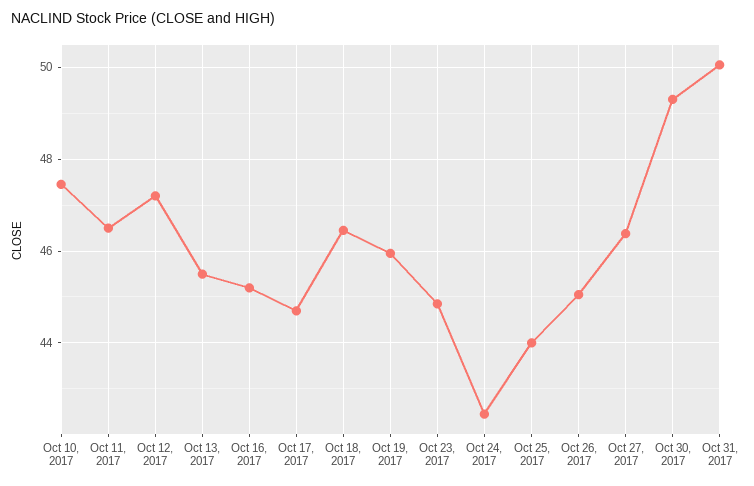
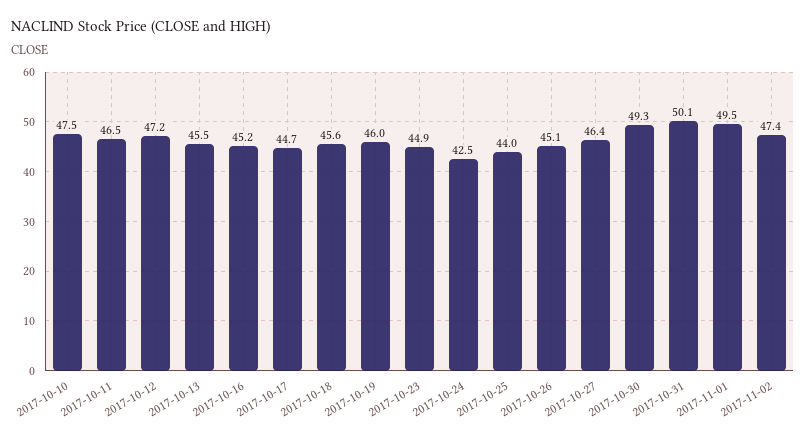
Oct 18, 2017: 46.4 -> 45.6
2017-11-01: none -> 49.5
2017-11-02: none -> 47.4

